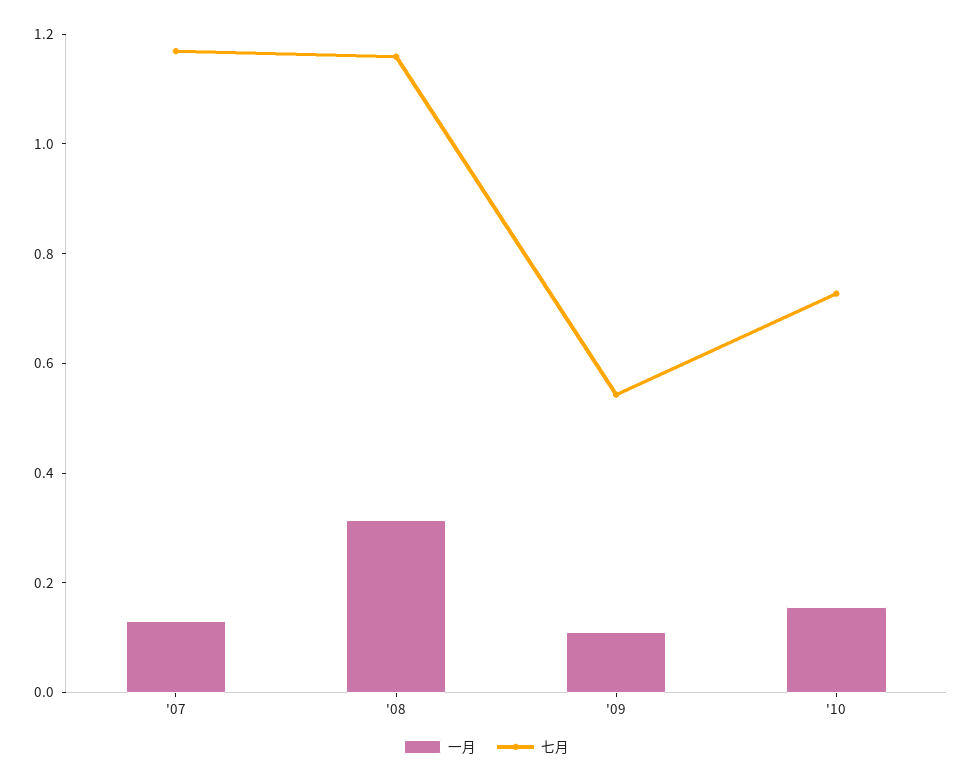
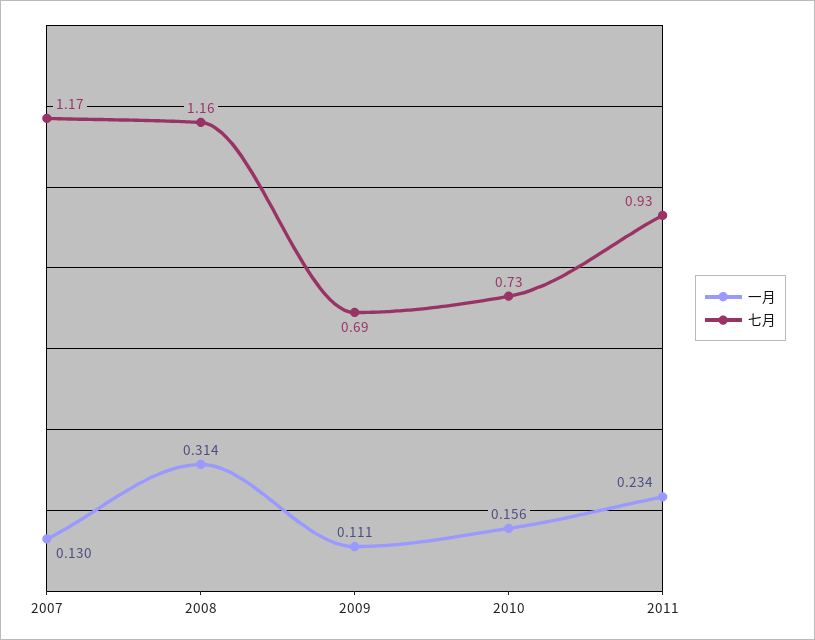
七月, '09: 0.55 -> 0.69
一月, 2011: none -> 0.234
七月, 2011: none -> 0.93

